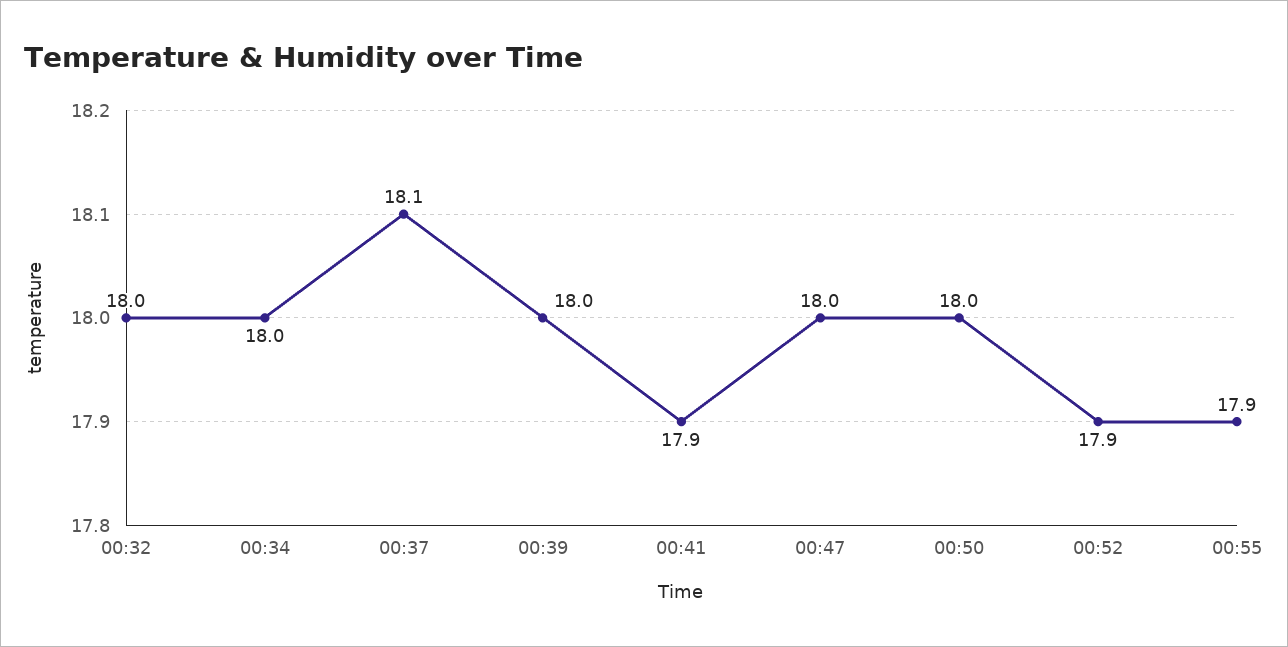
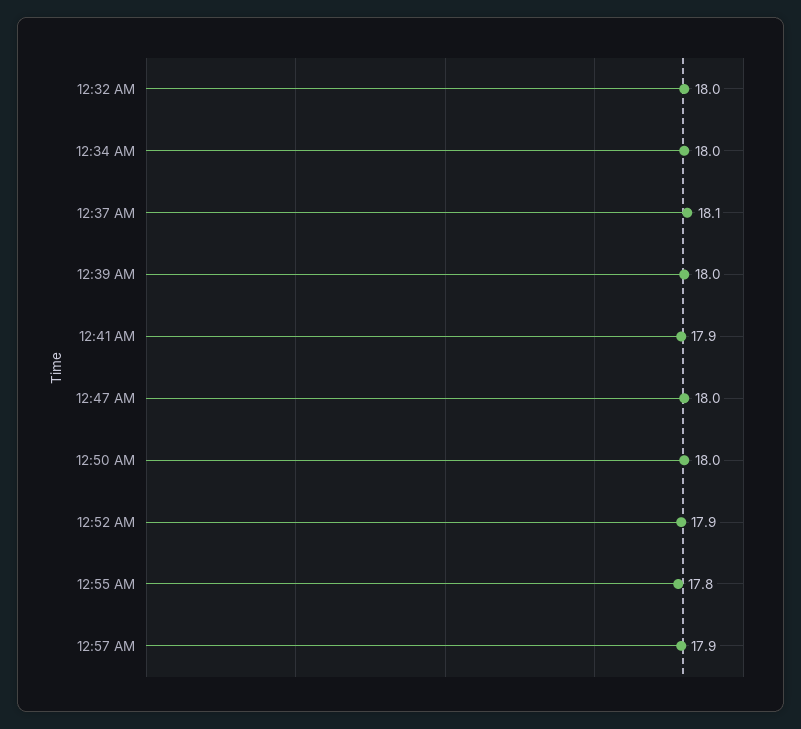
00:55: 17.9 -> 17.8
12:57 AM: none -> 17.9

